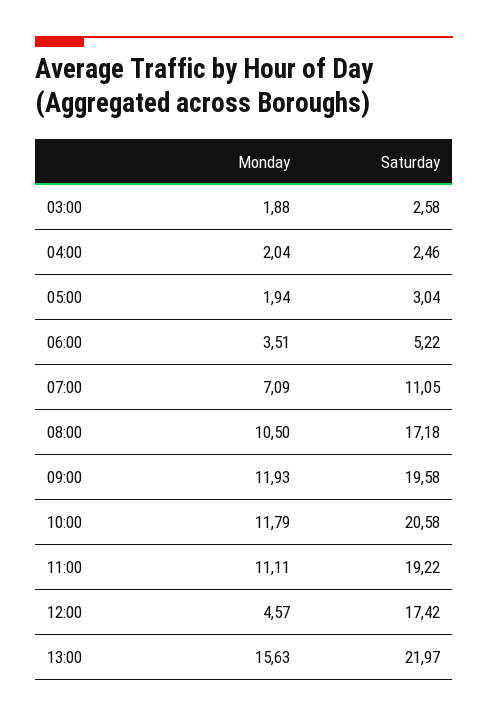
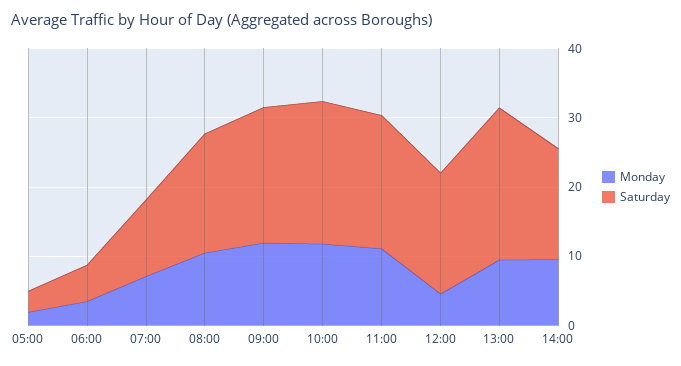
Monday, 03:00: 1.88 -> none
Saturday, 03:00: 2.58 -> none
Monday, 04:00: 2.04 -> none
Saturday, 04:00: 2.46 -> none
Monday, 13:00: 15.63 -> 10
Monday, 14:00: none -> 10
Saturday, 14:00: none -> 16

